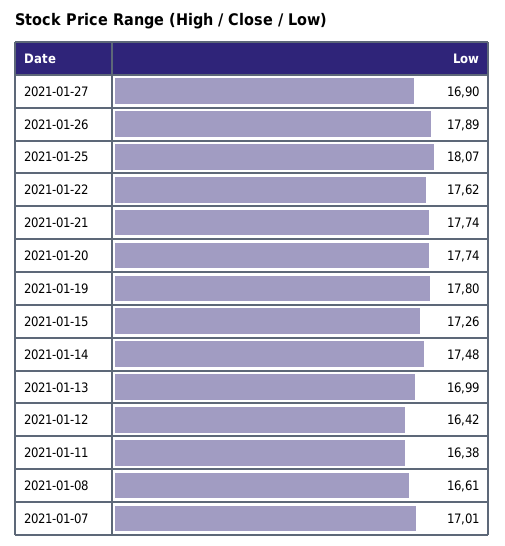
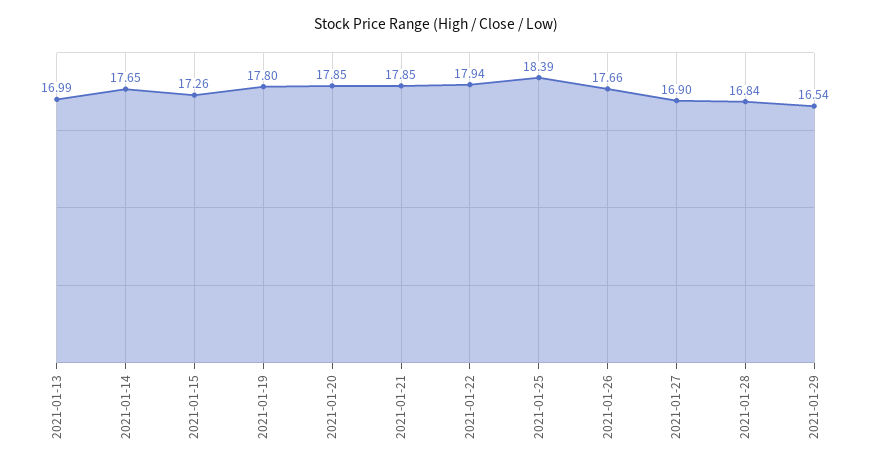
2021-01-26: 17.89 -> 17.66
2021-01-25: 18.07 -> 18.39
2021-01-22: 17.62 -> 17.94
2021-01-21: 17.74 -> 17.85
2021-01-20: 17.74 -> 17.85
2021-01-14: 17.48 -> 17.65
2021-01-12: 16.42 -> none
2021-01-11: 16.38 -> none
2021-01-08: 16.61 -> none
2021-01-07: 17.01 -> none
2021-01-28: none -> 16.84
2021-01-29: none -> 16.54

